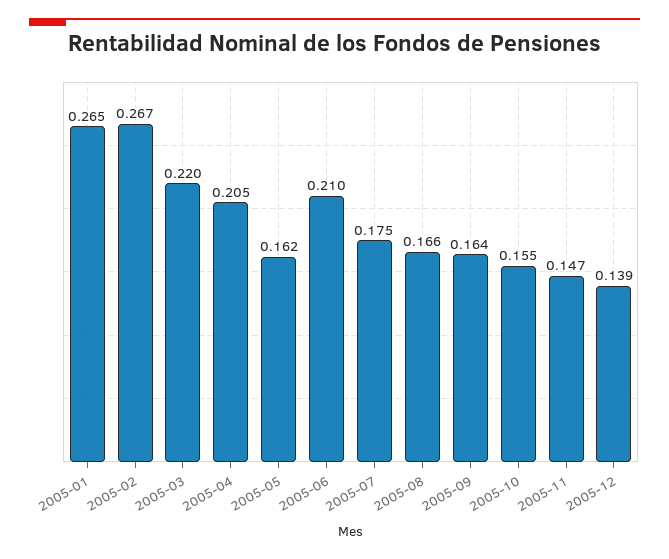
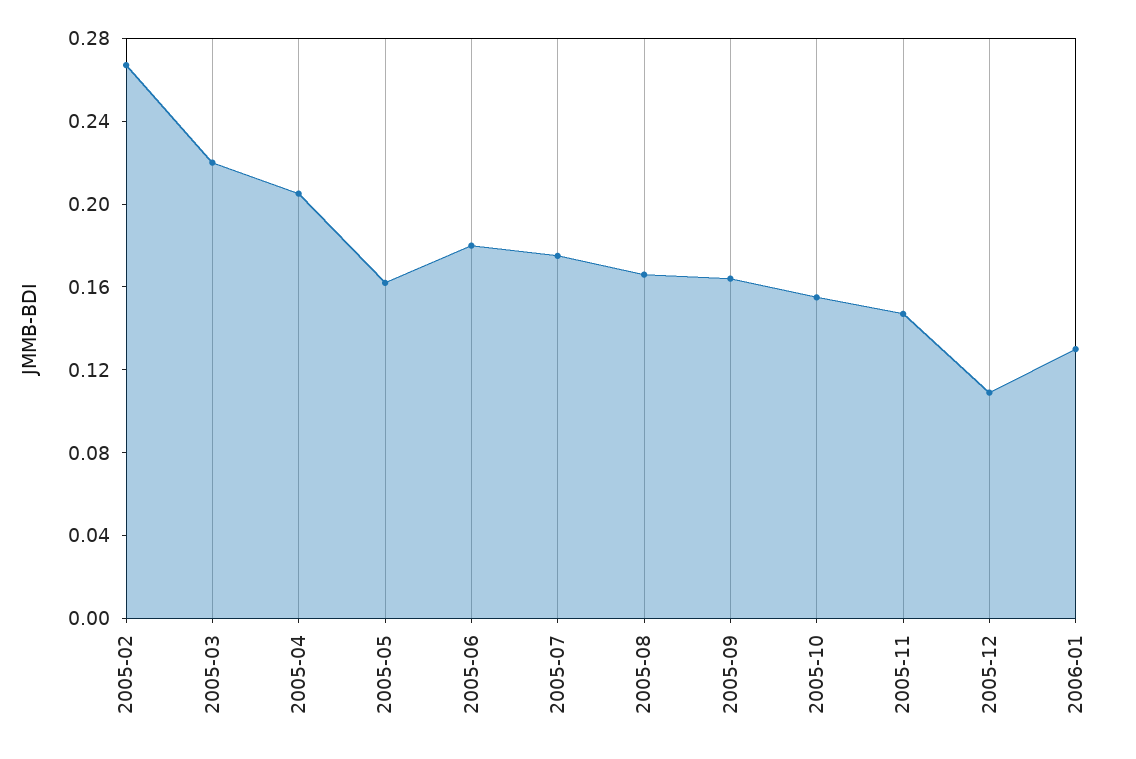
2005-01: 0.265 -> none
2005-06: 0.21 -> 0.18
2005-12: 0.139 -> 0.11
2006-01: none -> 0.13

